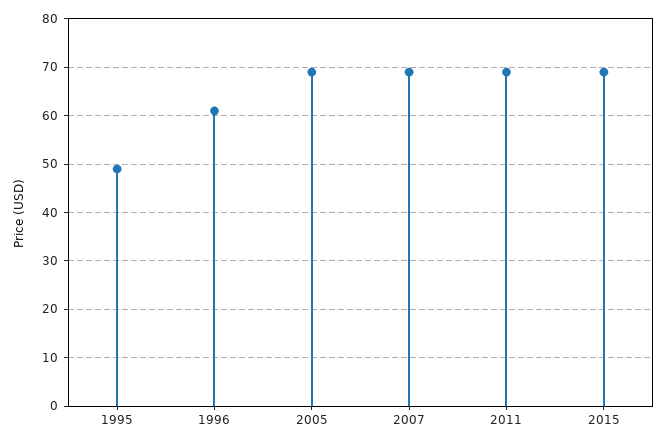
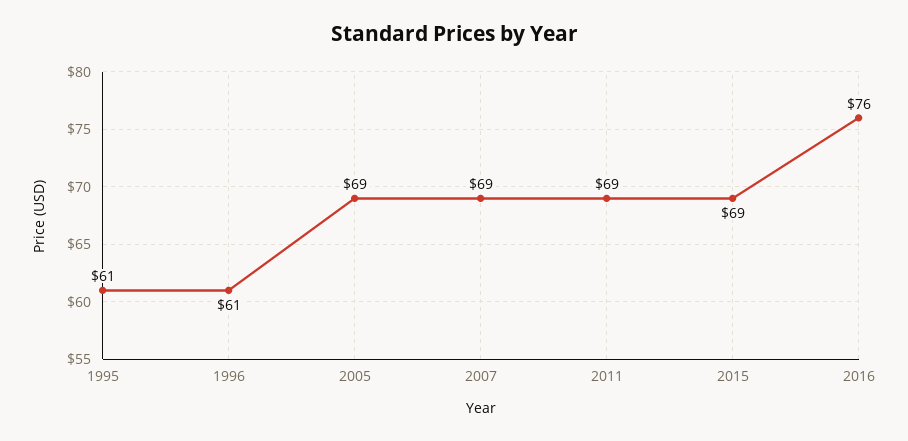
1995: 50 -> 61
2016: none -> 76

